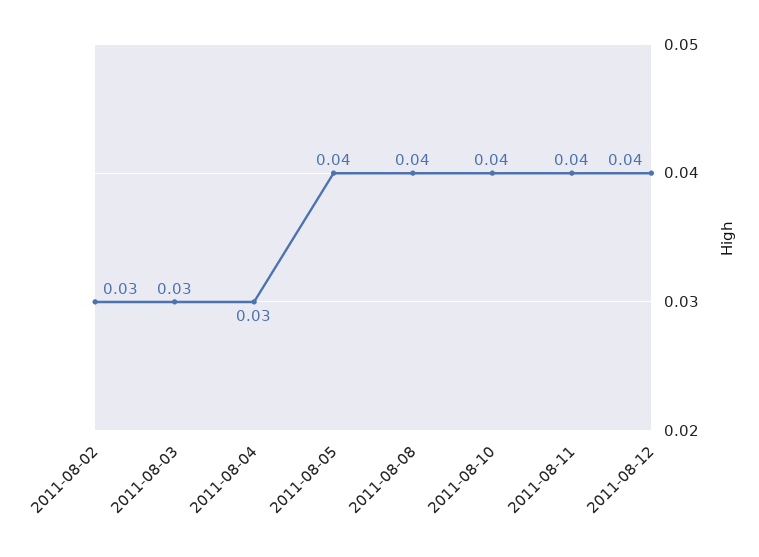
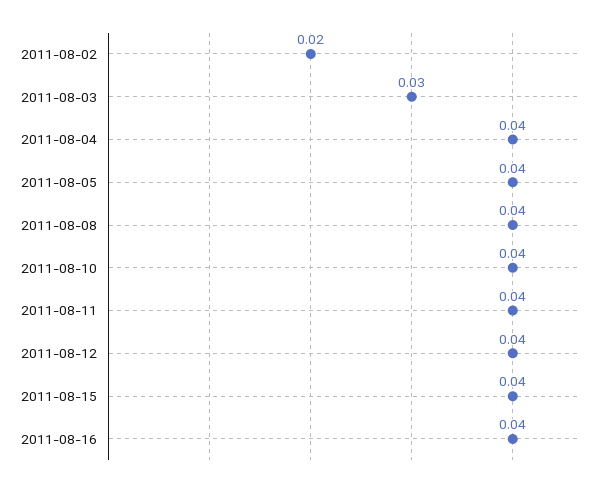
2011-08-02: 0.03 -> 0.02
2011-08-04: 0.03 -> 0.04
2011-08-15: none -> 0.04
2011-08-16: none -> 0.04

